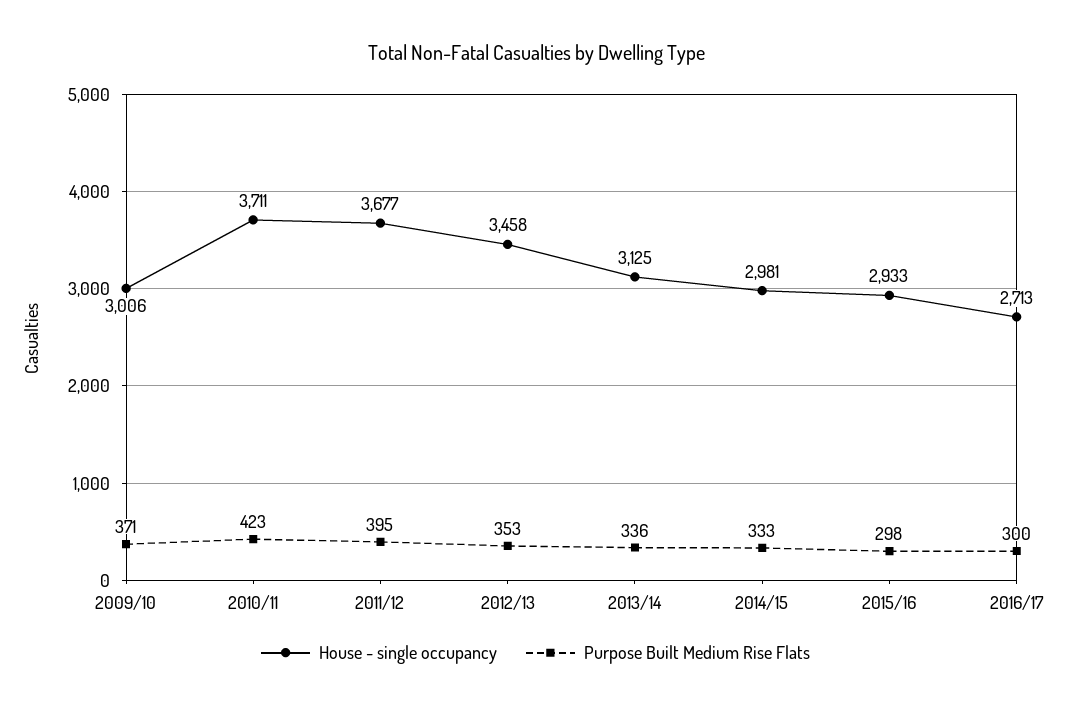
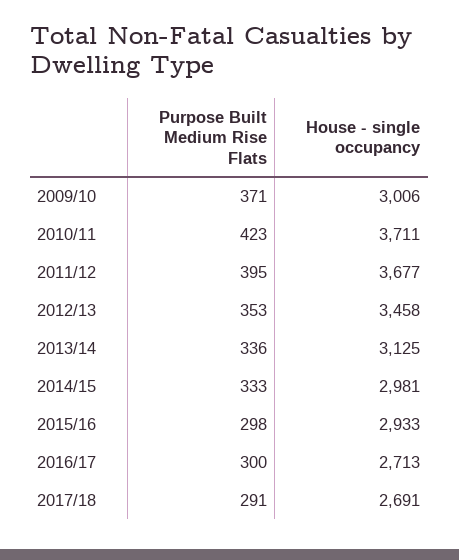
Purpose Built Medium Rise Flats, 2017/18: none -> 291
House - single occupancy, 2017/18: none -> 2691

